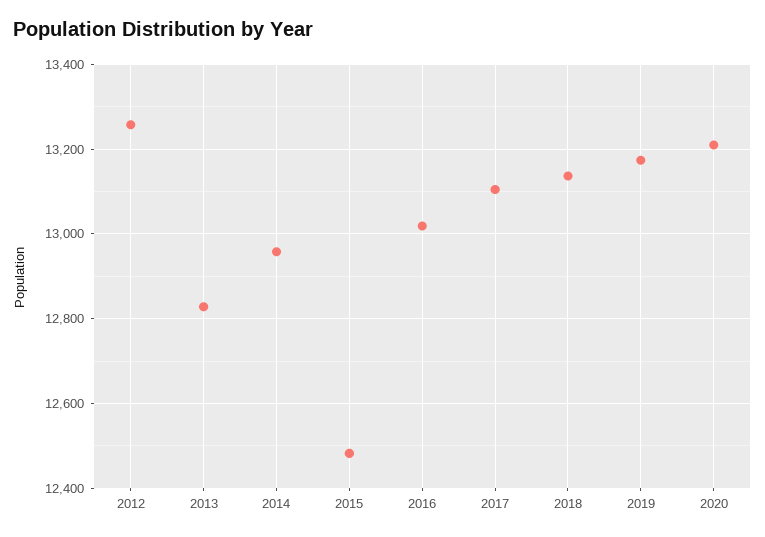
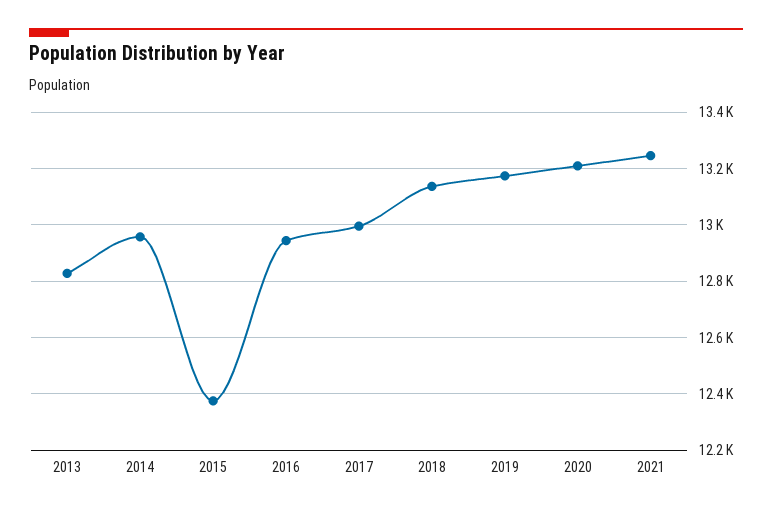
2012: 13260 -> none
2015: 12480 -> 12375
2016: 13020 -> 12950
2017: 13100 -> 13000
2021: none -> 13250

